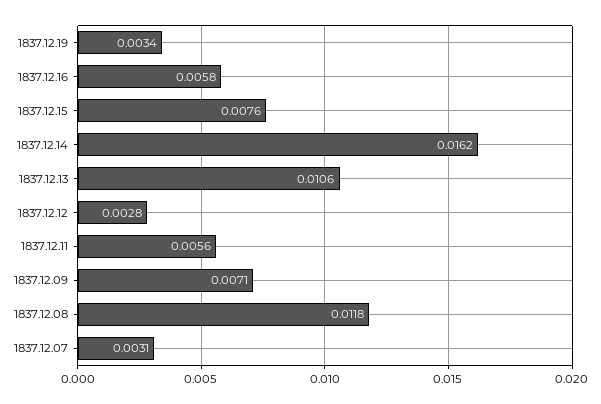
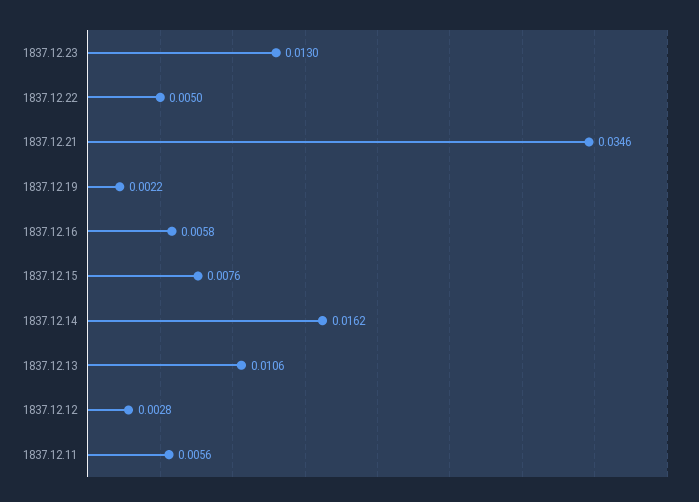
1837.12.19: 0.0034 -> 0.0022
1837.12.09: 0.0071 -> none
1837.12.08: 0.0118 -> none
1837.12.07: 0.0031 -> none
1837.12.23: none -> 0.013
1837.12.22: none -> 0.005
1837.12.21: none -> 0.0346

